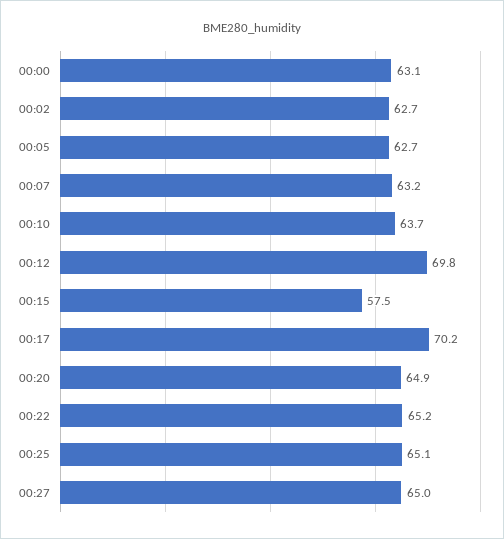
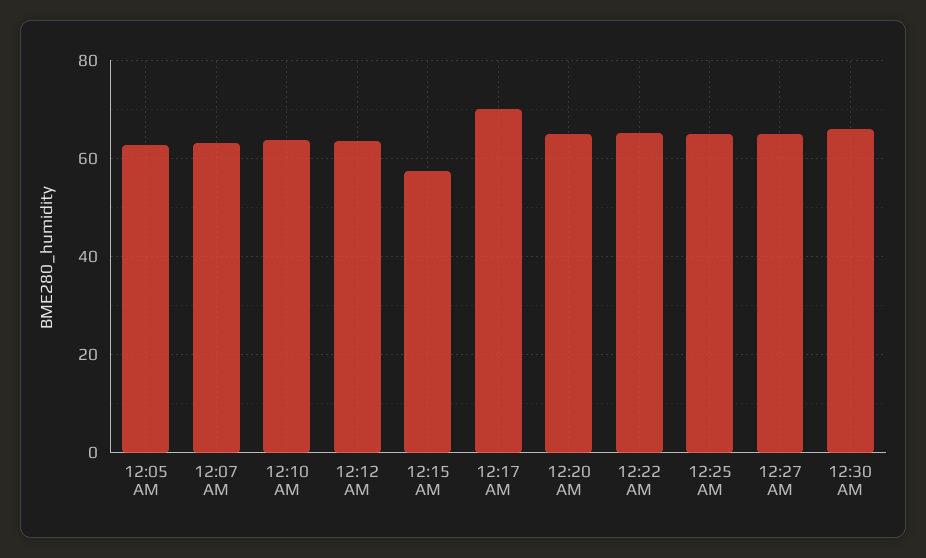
00:00: 63.1 -> none
00:02: 62.7 -> none
00:12: 69.8 -> 64
12:30 AM: none -> 66

